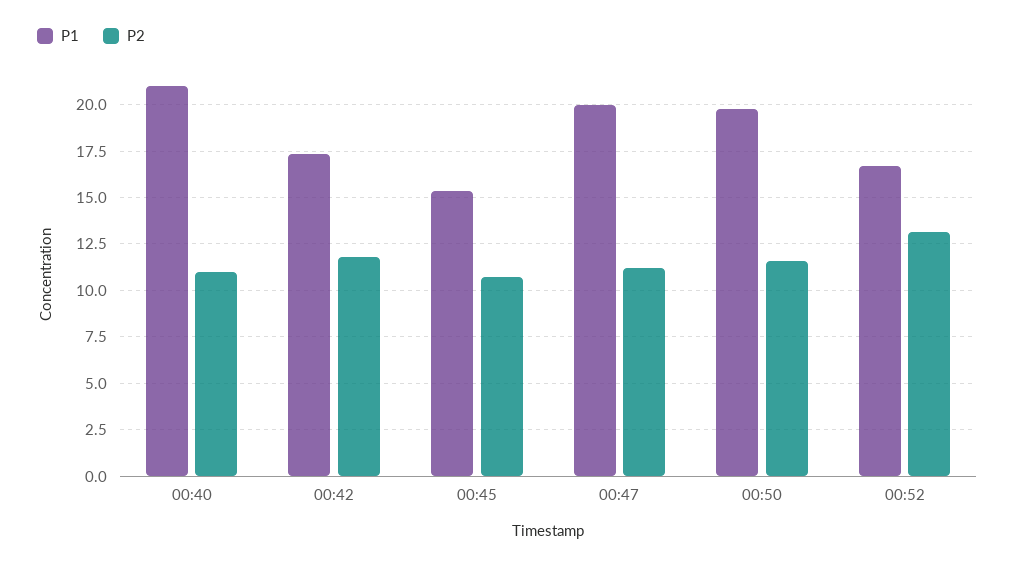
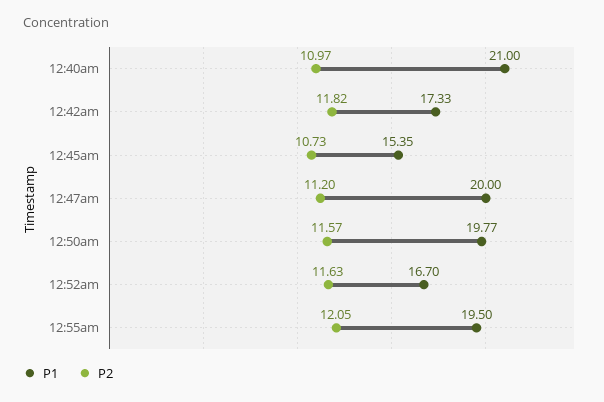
P2, 00:52: 13 -> 11.63
P1, 12:55am: none -> 19.5
P2, 12:55am: none -> 12.05

